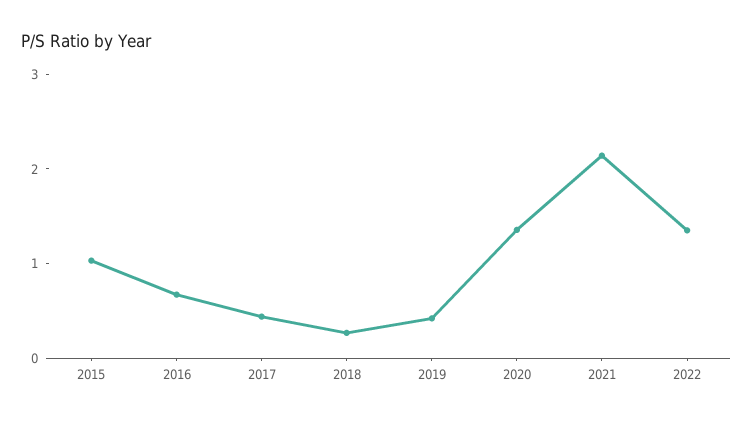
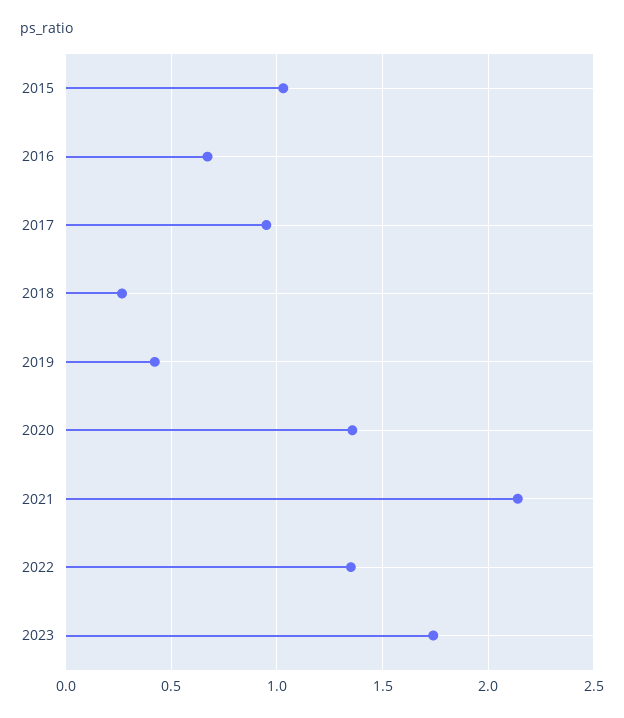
2017: 0.4 -> 0.95
2023: none -> 1.75

